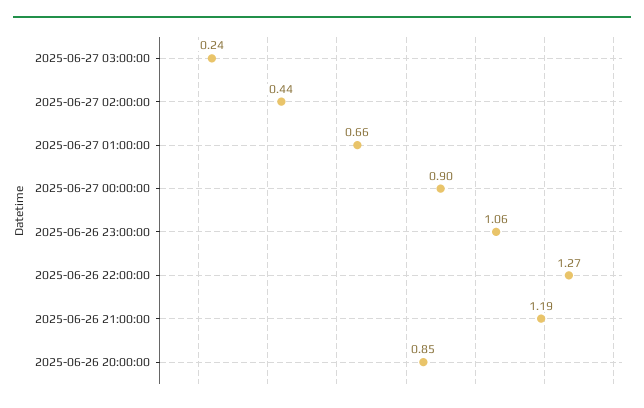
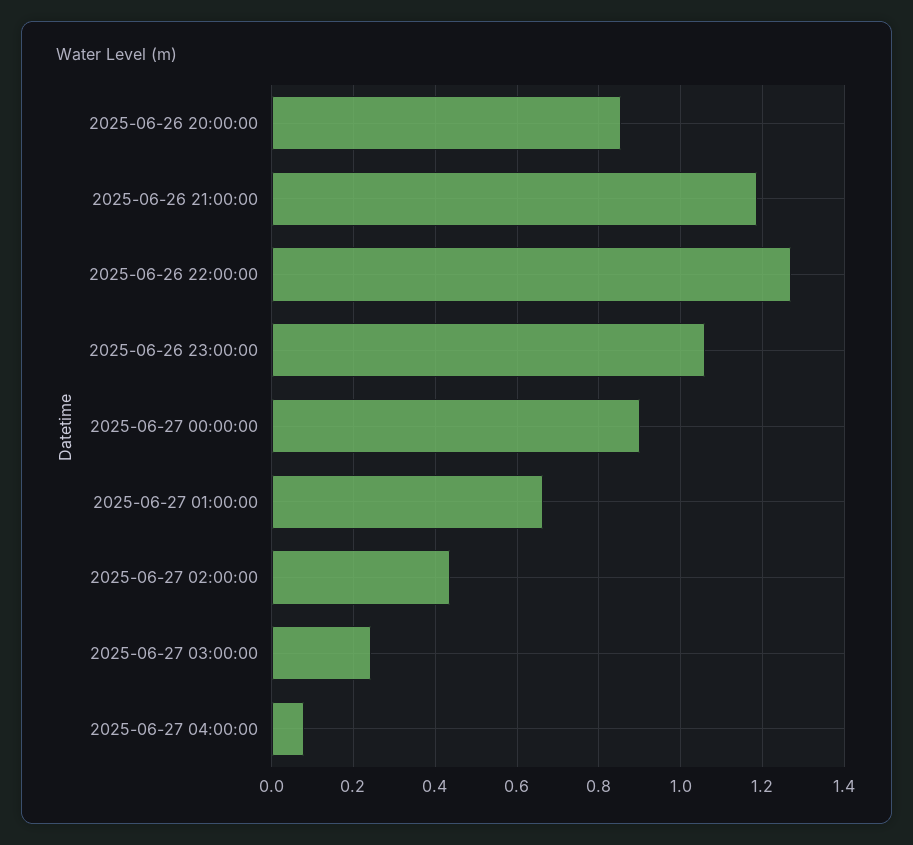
2025-06-27 04:00:00: none -> 0.08

